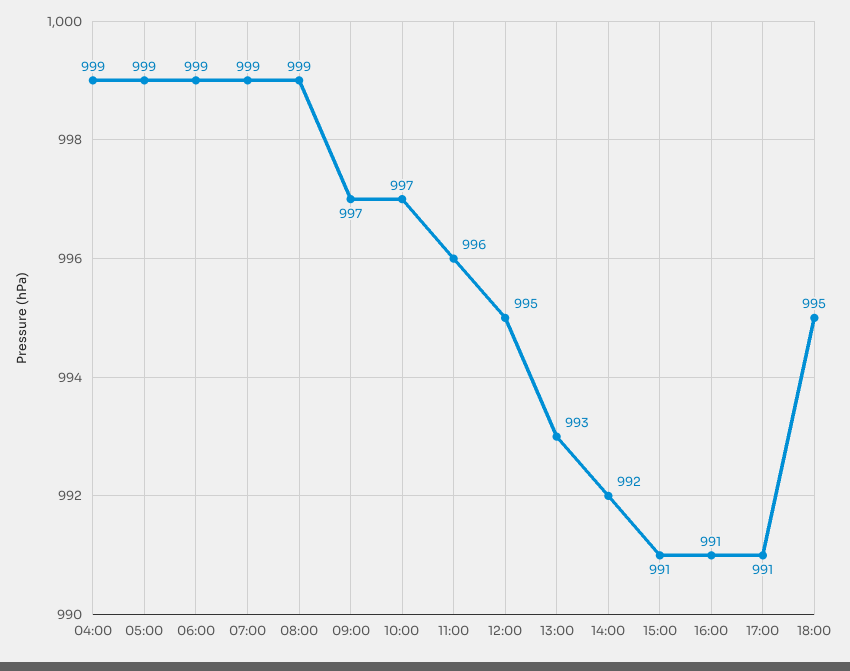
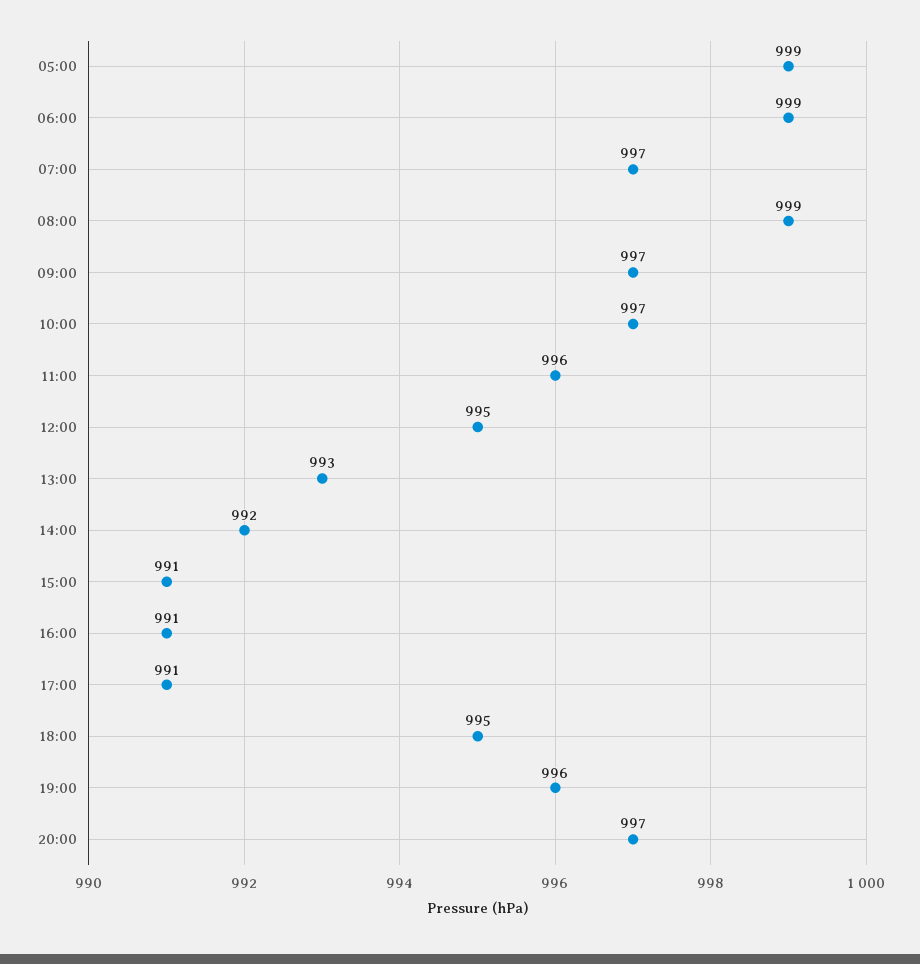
04:00: 999 -> none
07:00: 999 -> 997
19:00: none -> 996
20:00: none -> 997

